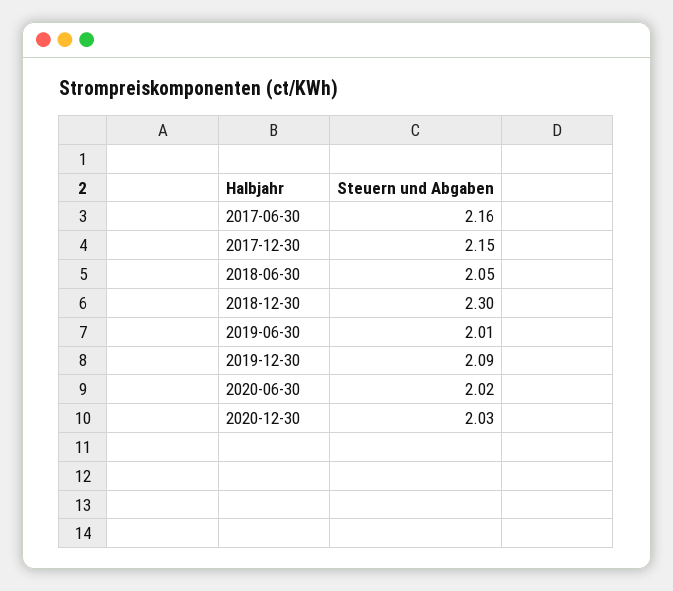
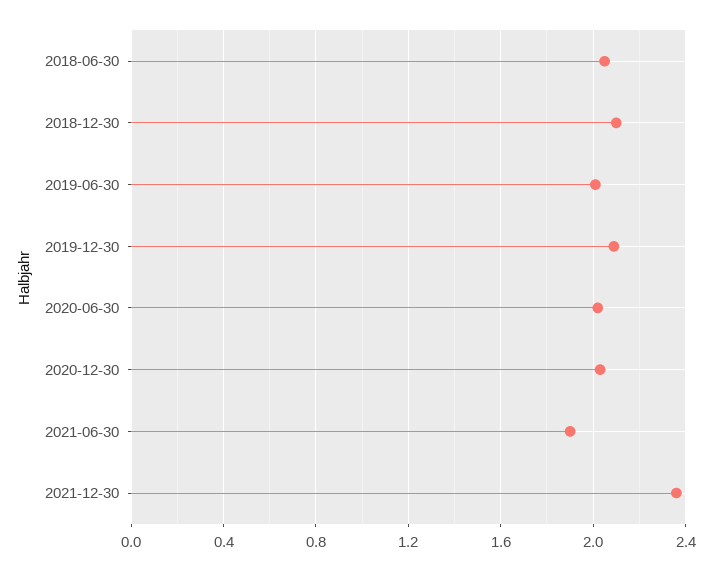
2017-06-30: 2.16 -> none
2017-12-30: 2.15 -> none
2018-12-30: 2.3 -> 2.1
2021-06-30: none -> 1.9
2021-12-30: none -> 2.35

